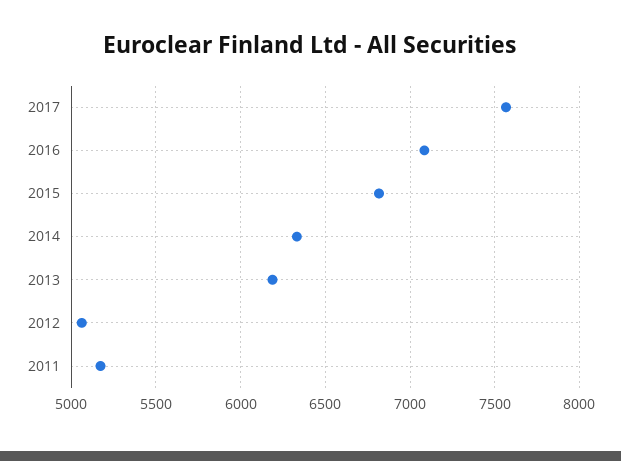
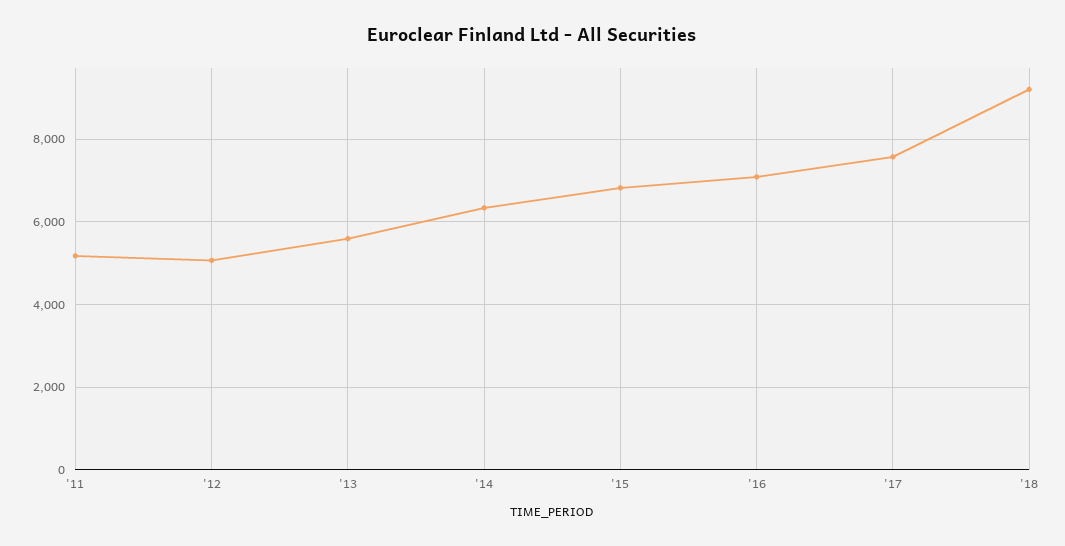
2013: 6200 -> 5600
'18: none -> 9200

